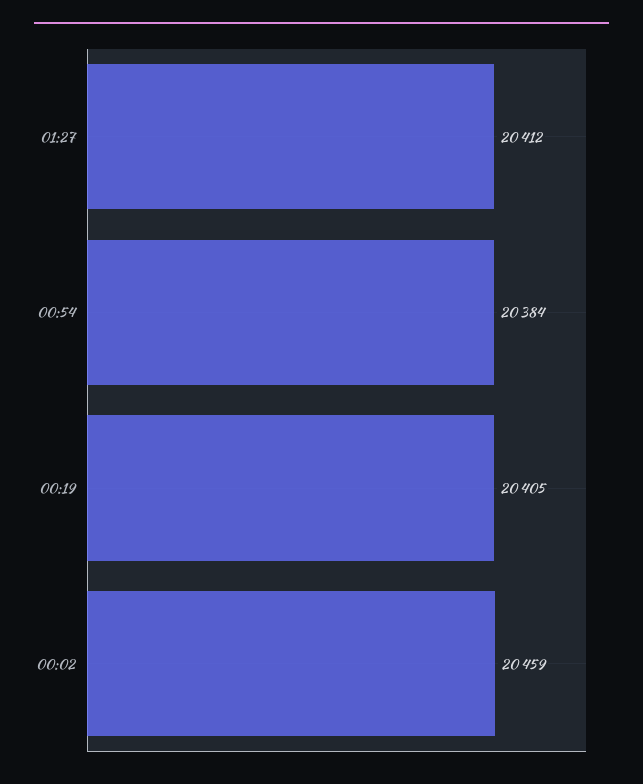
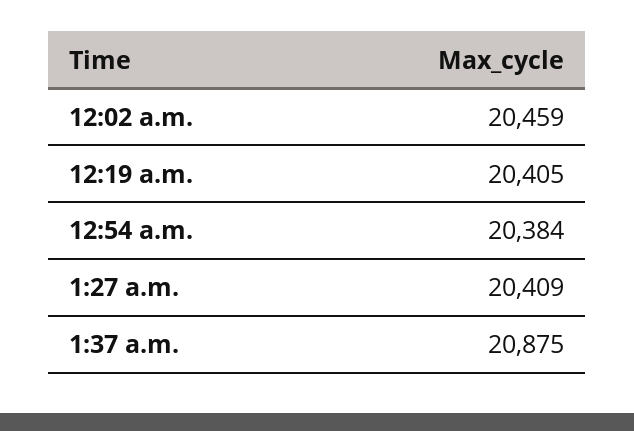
01:27: 20412 -> 20409
1:37 a.m.: none -> 20875

